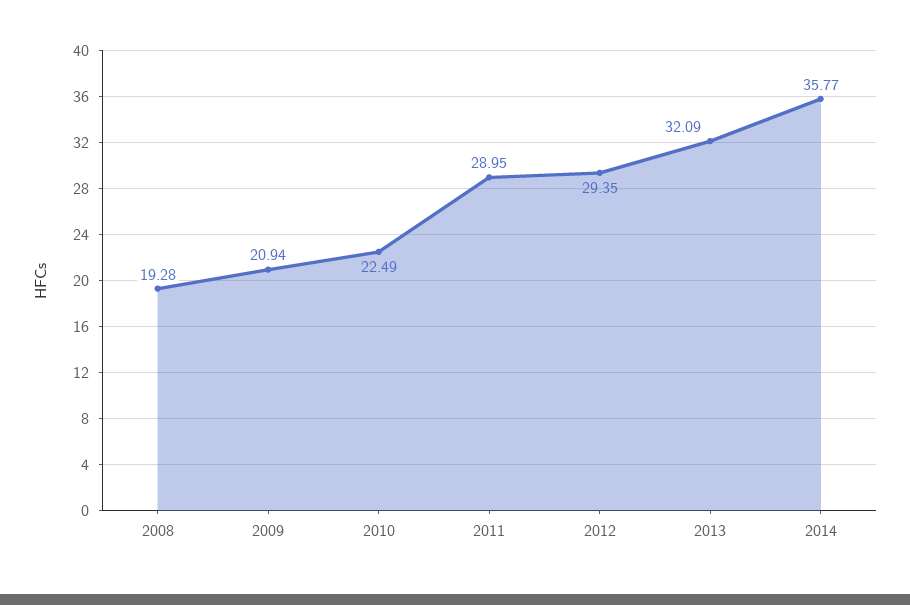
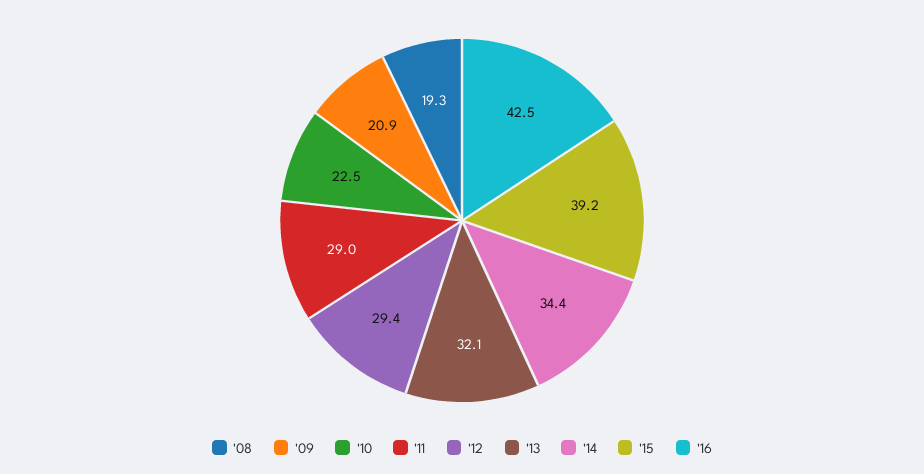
2014: 35.77 -> 34.4
'15: none -> 39.2
'16: none -> 42.5

